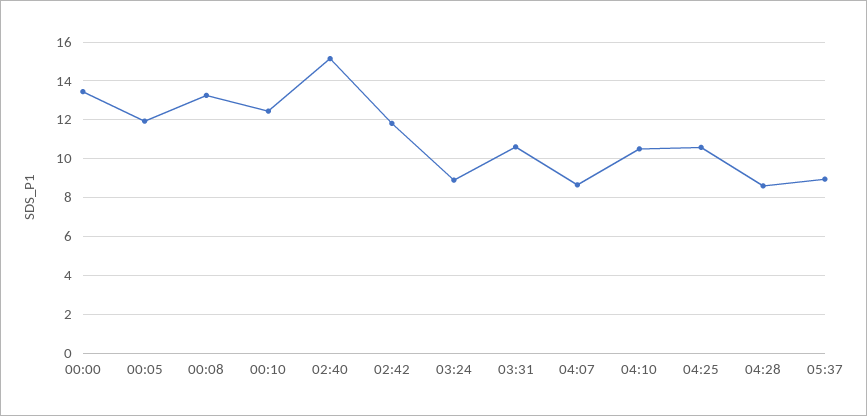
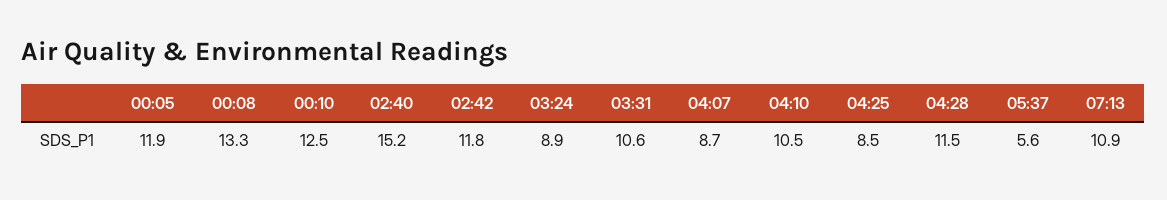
00:00: 13.5 -> none
04:25: 10.5 -> 8.5
04:28: 8.5 -> 11.5
05:37: 9 -> 5.6
07:13: none -> 10.9

